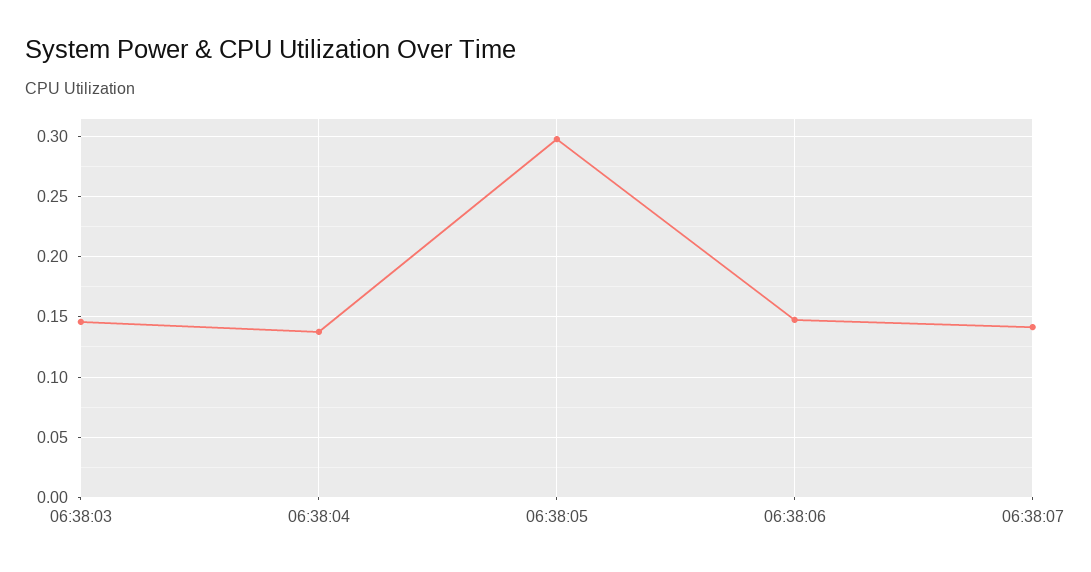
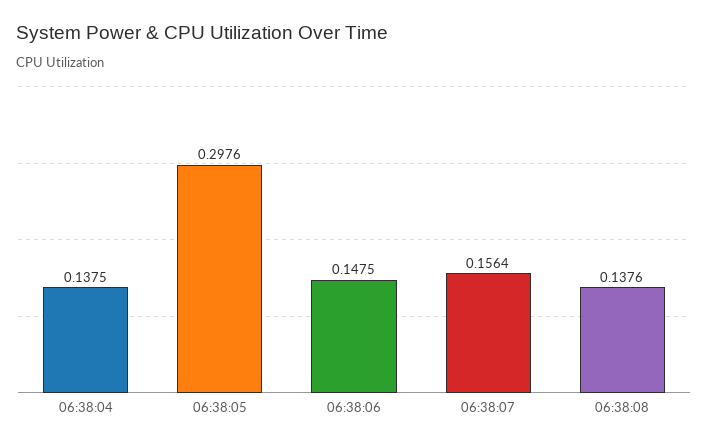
06:38:03: 0.145 -> none
06:38:07: 0.14 -> 0.1564
06:38:08: none -> 0.1376

